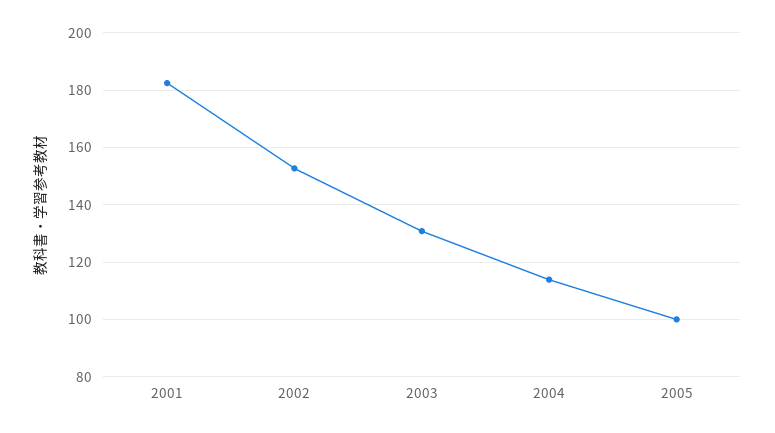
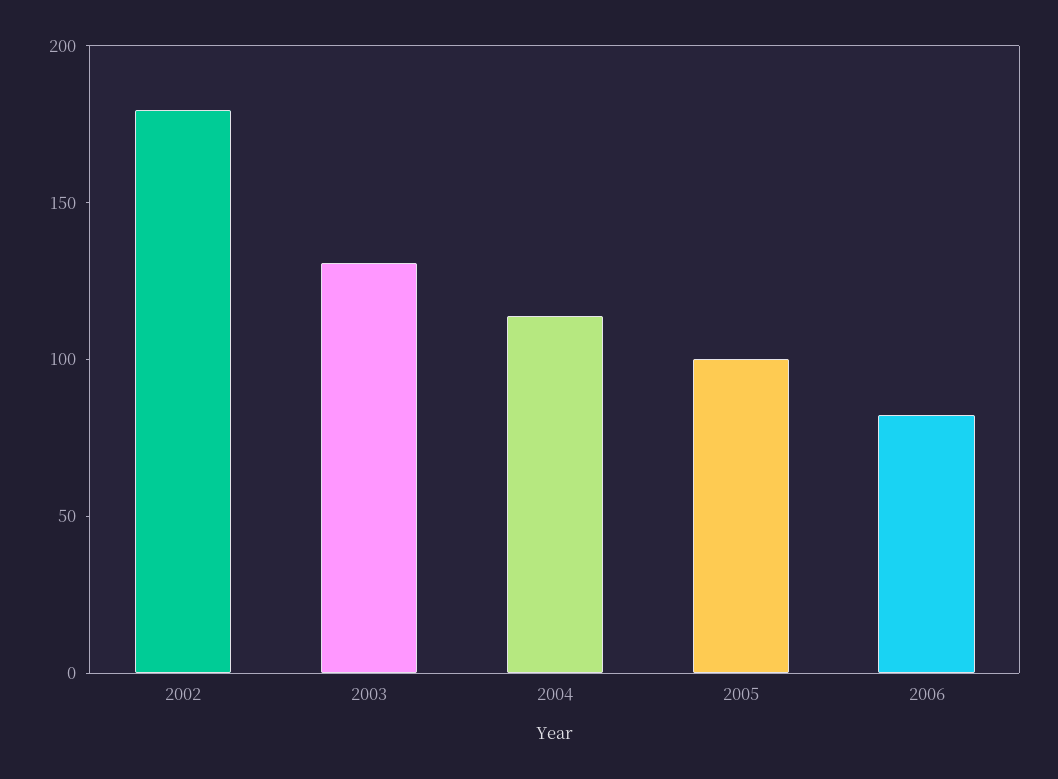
2001: 182.5 -> none
2002: 152.5 -> 180
2006: none -> 80

